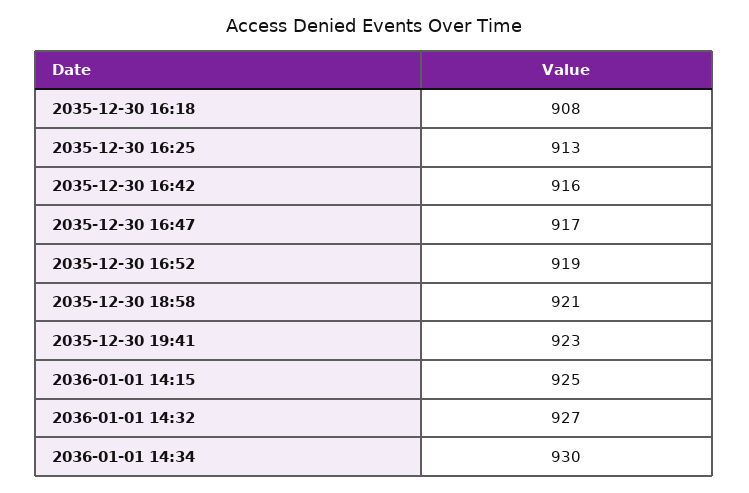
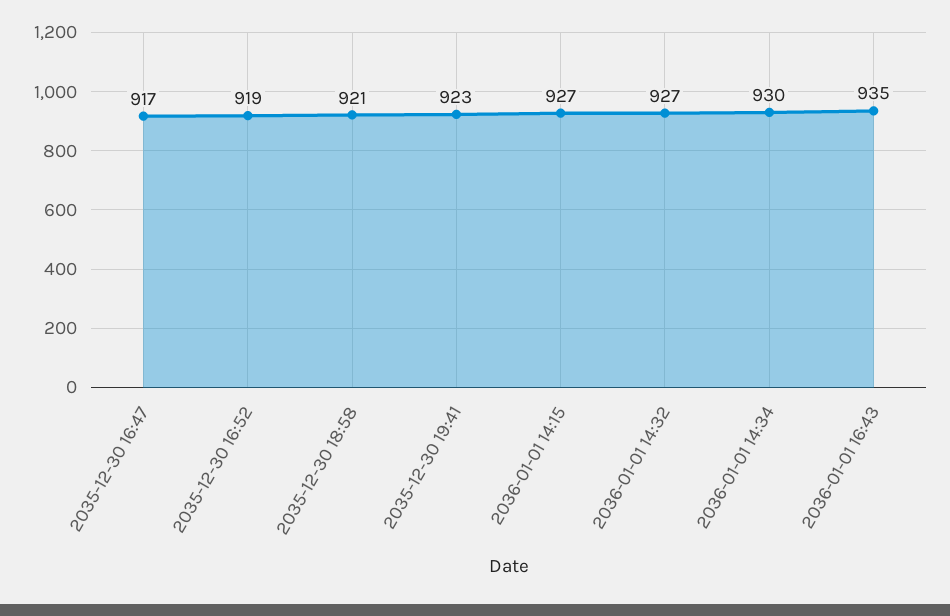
2035-12-30 16:18: 908 -> none
2035-12-30 16:25: 913 -> none
2035-12-30 16:42: 916 -> none
2036-01-01 14:15: 925 -> 927
2036-01-01 16:43: none -> 935

